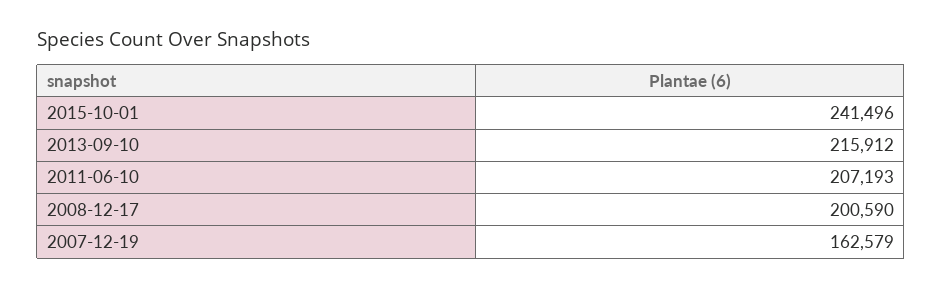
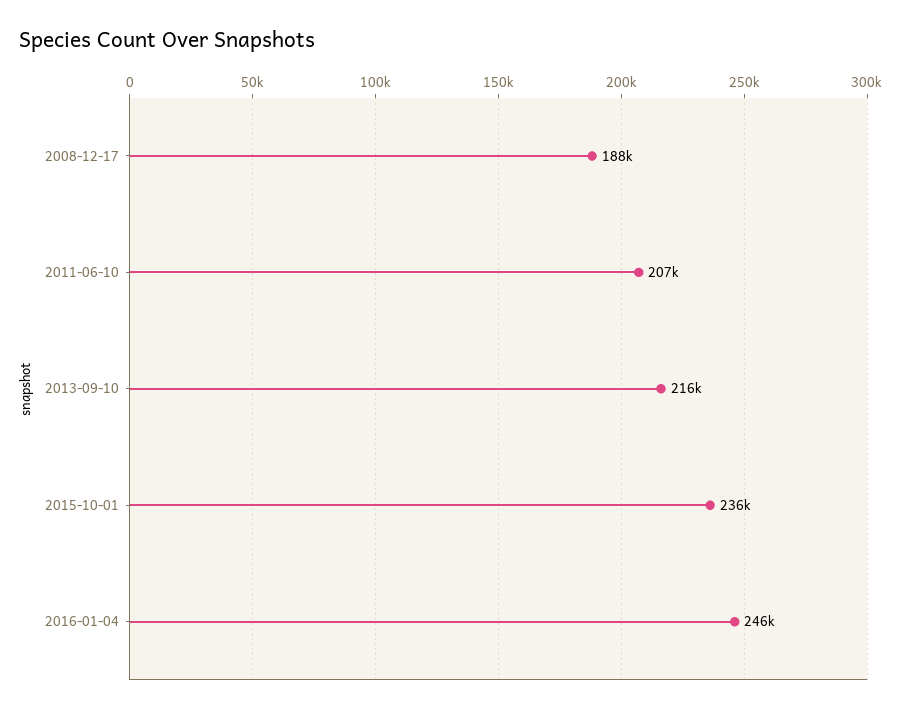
2015-10-01: 241496 -> 236000
2008-12-17: 200590 -> 188000
2007-12-19: 162579 -> none
2016-01-04: none -> 246000

